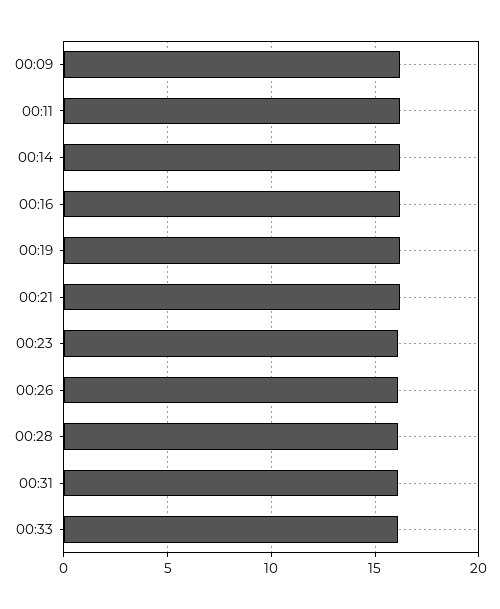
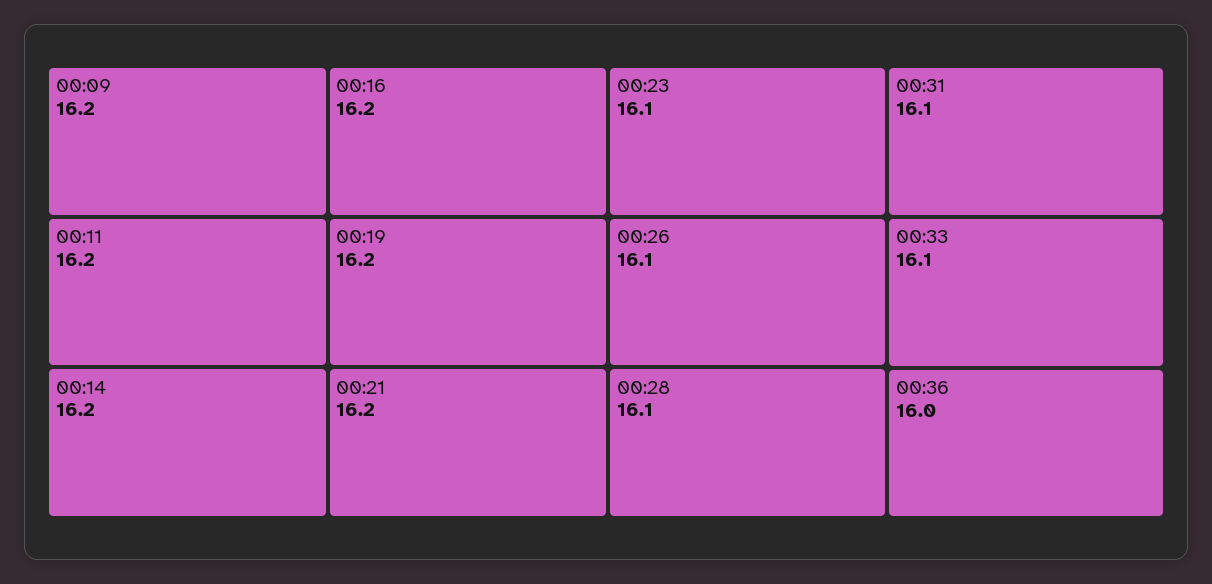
00:36: none -> 16

